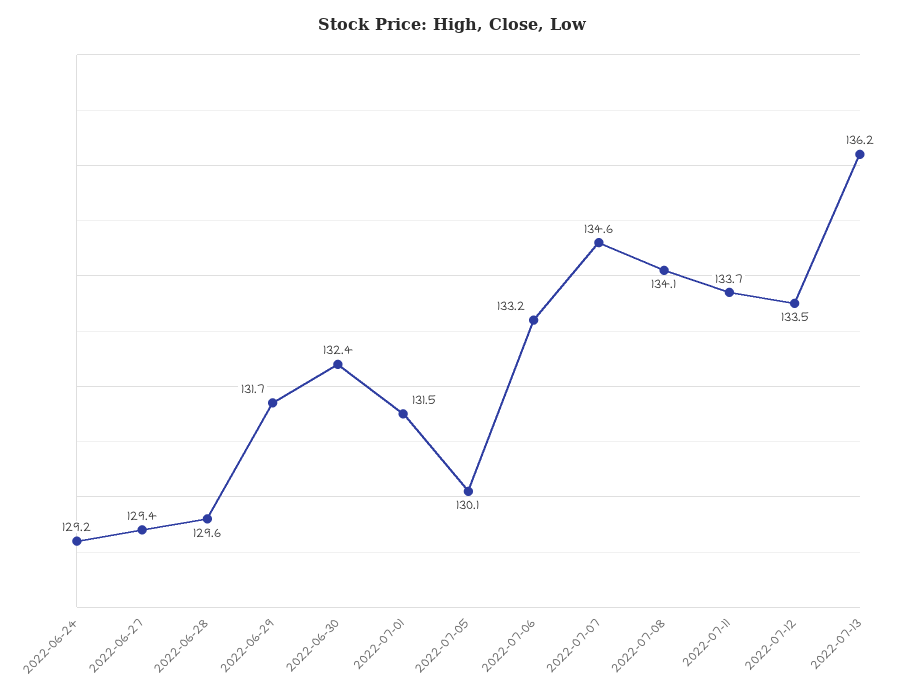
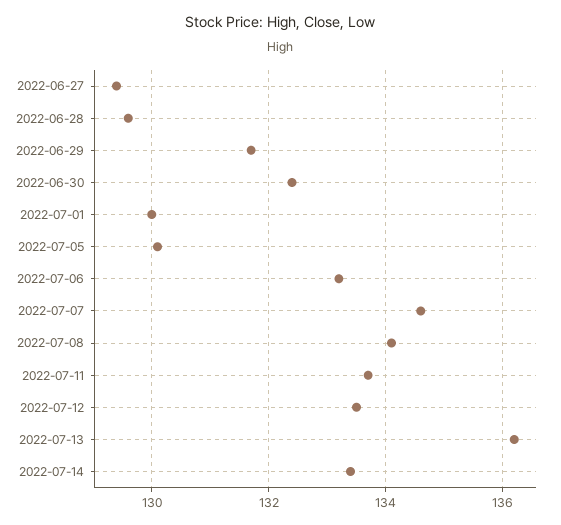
2022-06-24: 129.2 -> none
2022-07-01: 131.5 -> 130
2022-07-14: none -> 133.5

